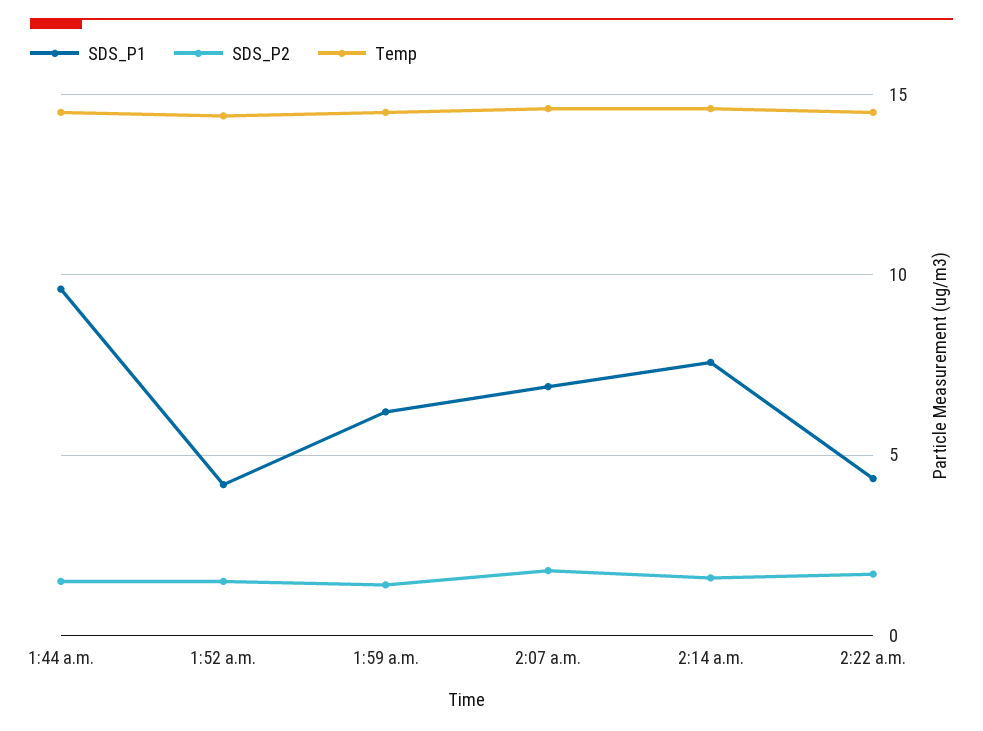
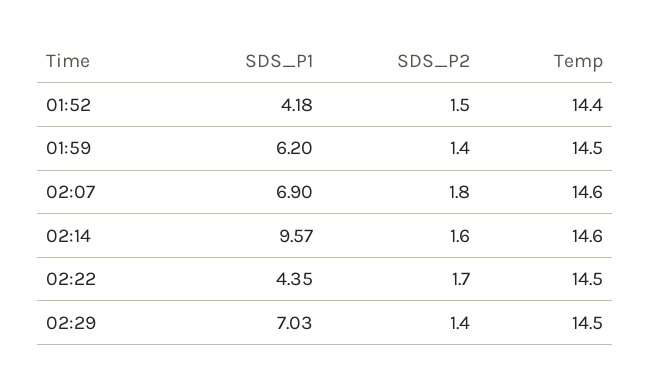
SDS_P1, 1:44 a.m.: 9.5 -> none
SDS_P2, 1:44 a.m.: 1.5 -> none
Temp, 1:44 a.m.: 14.5 -> none
SDS_P1, 2:14 a.m.: 7.5 -> 9.57
SDS_P1, 02:29: none -> 7.03
SDS_P2, 02:29: none -> 1.4
Temp, 02:29: none -> 14.5

